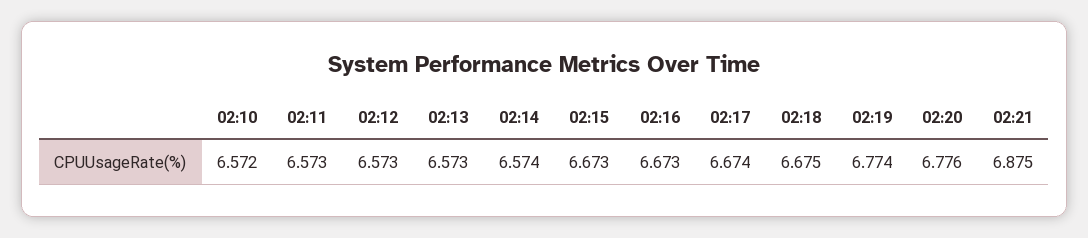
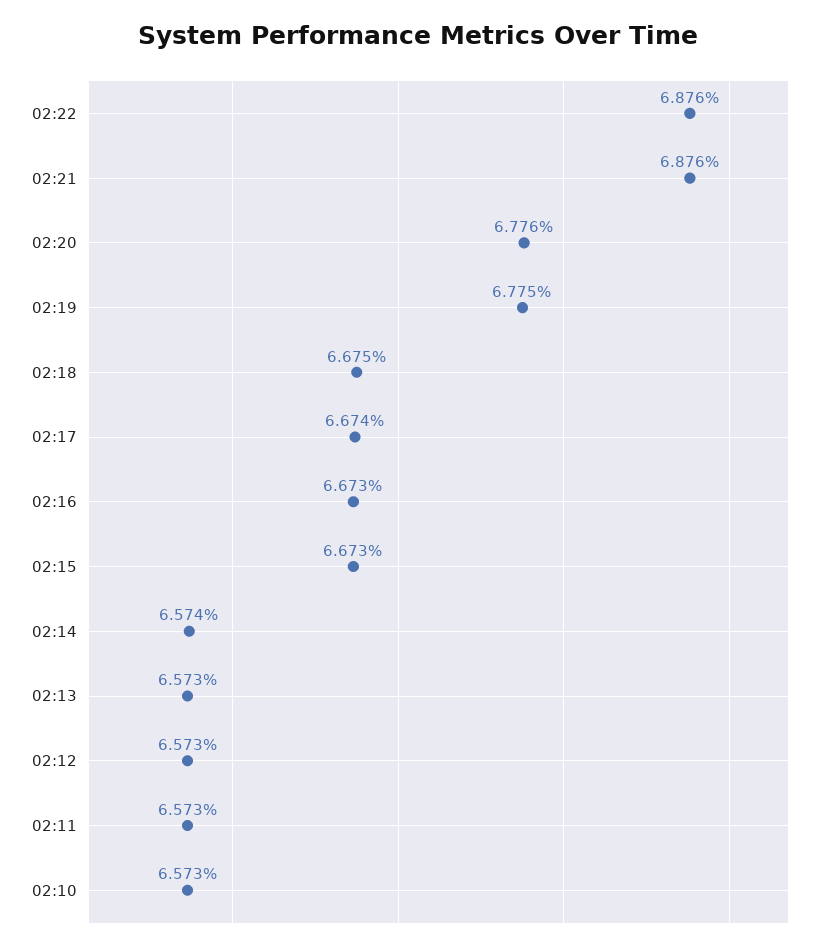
02:10: 6.572 -> 6.573
02:19: 6.774 -> 6.775
02:21: 6.875 -> 6.876
02:22: none -> 6.876

